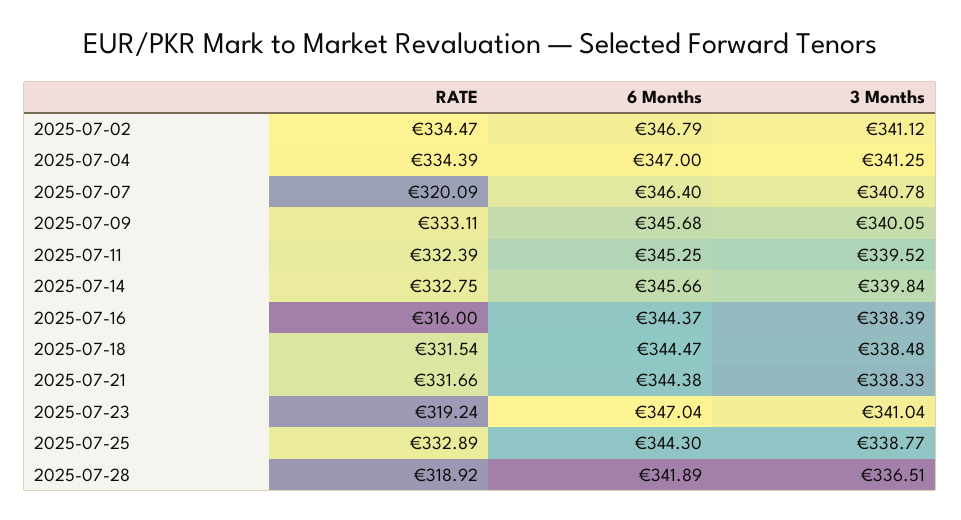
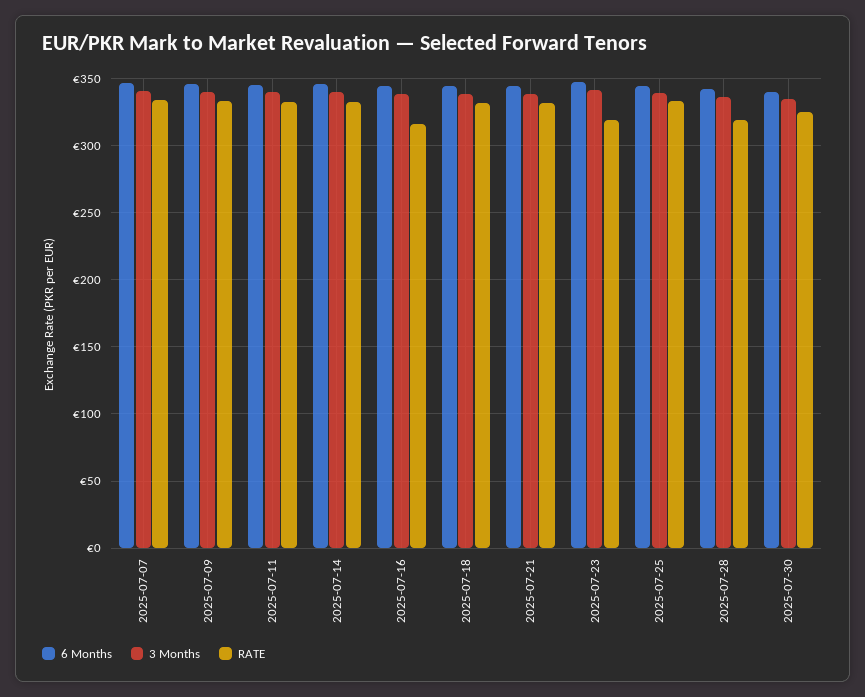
RATE, 2025-07-02: 334.47 -> none
6 Months, 2025-07-02: 346.79 -> none
3 Months, 2025-07-02: 341.12 -> none
RATE, 2025-07-04: 334.39 -> none
6 Months, 2025-07-04: 347 -> none
3 Months, 2025-07-04: 341.25 -> none
RATE, 2025-07-07: 320.09 -> 335
6 Months, 2025-07-30: none -> 340
3 Months, 2025-07-30: none -> 335
RATE, 2025-07-30: none -> 325

